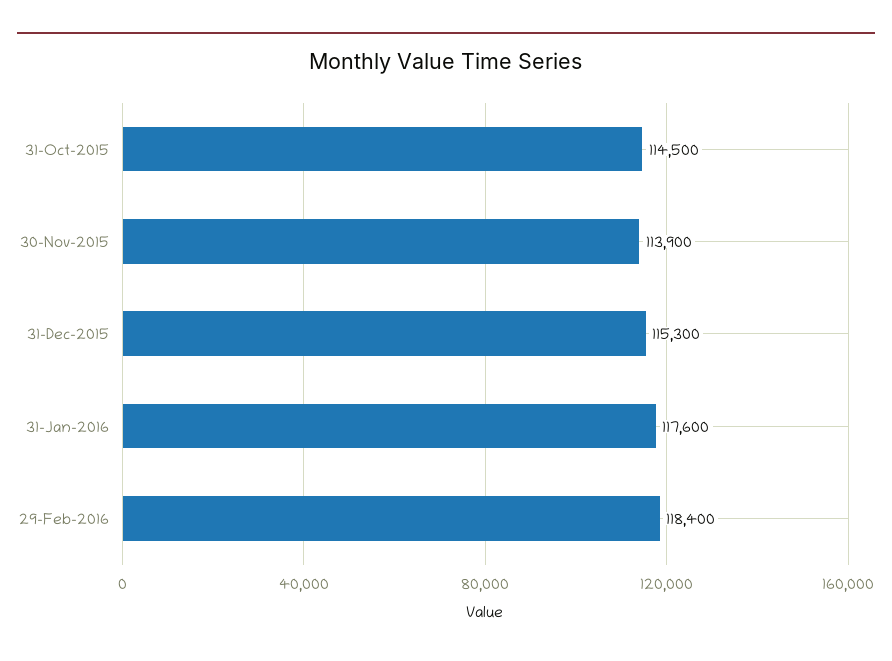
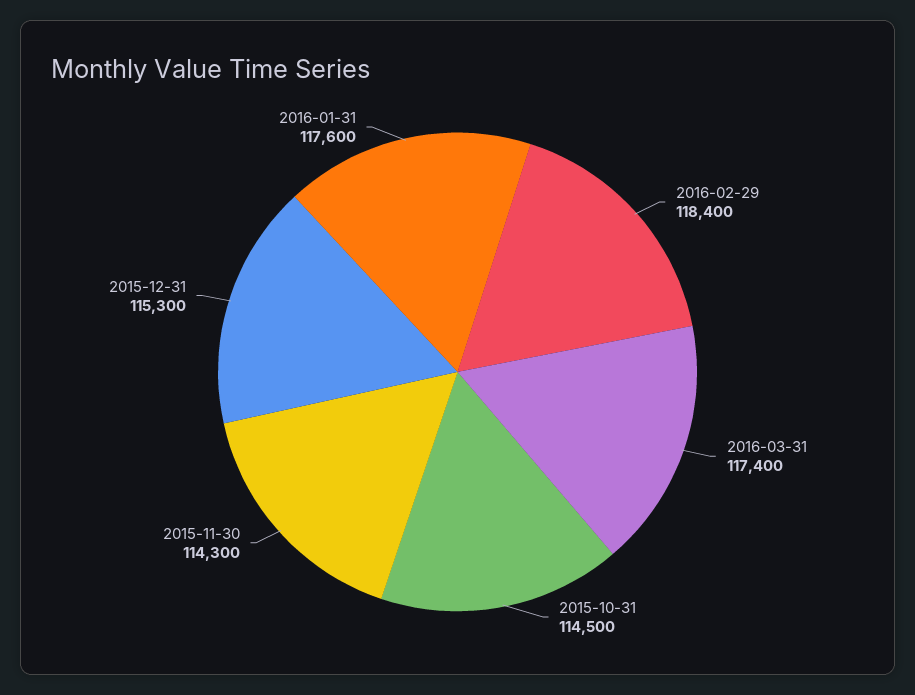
30-Nov-2015: 113900 -> 114300
2016-03-31: none -> 117400

